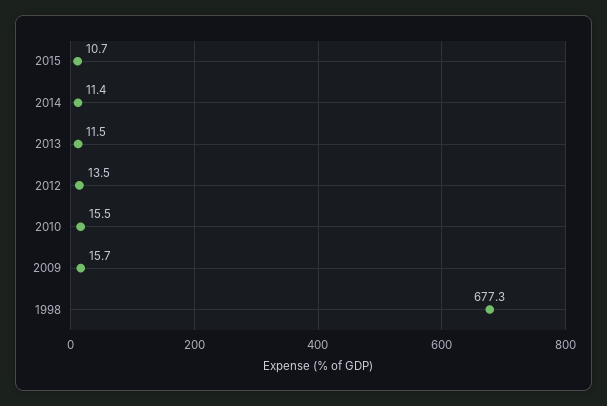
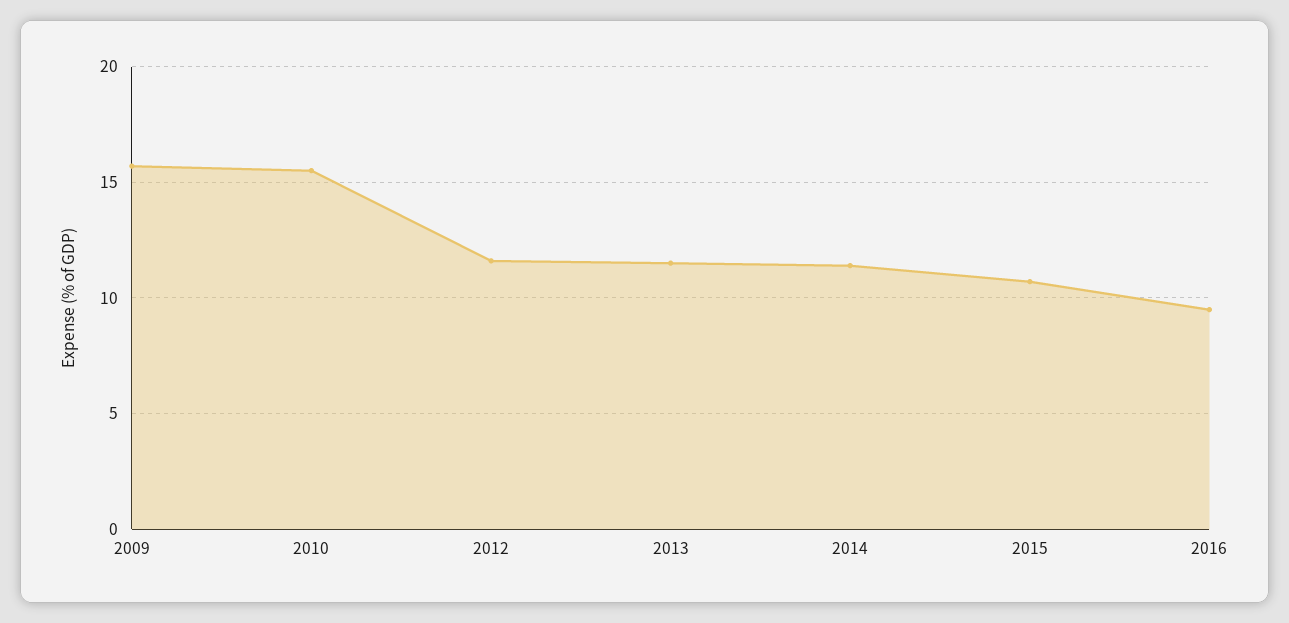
2012: 13.5 -> 11.5
1998: 677.3 -> none
2016: none -> 9.5

